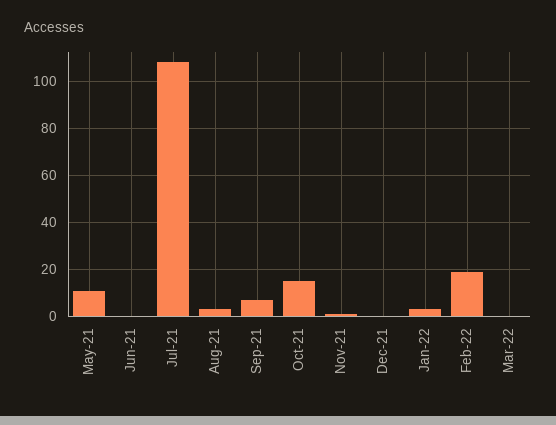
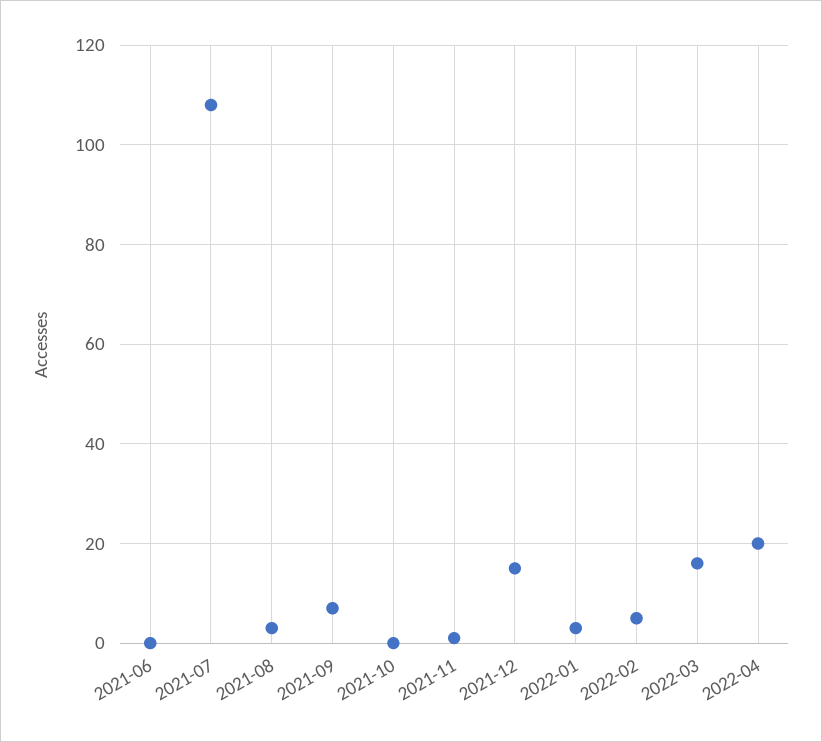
May-21: 10 -> none
Oct-21: 15 -> 0
Dec-21: 0 -> 15
Feb-22: 20 -> 5
Mar-22: 0 -> 15
2022-04: none -> 20

